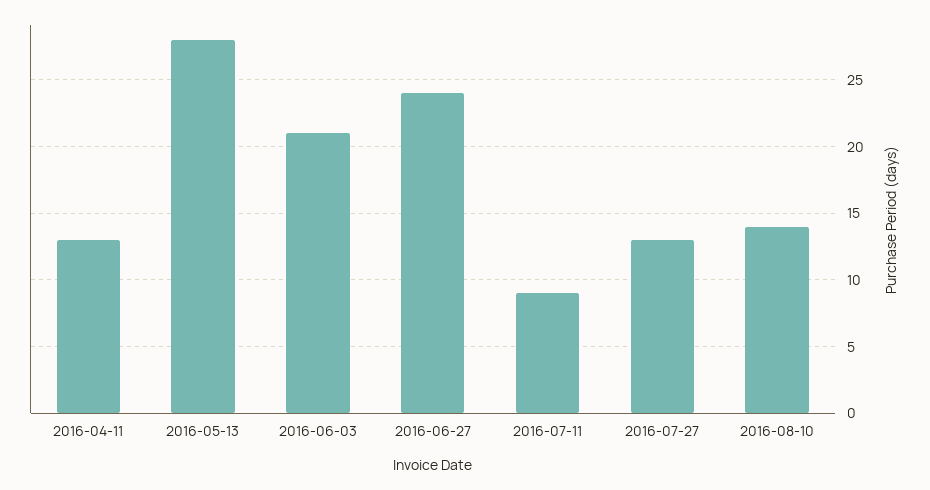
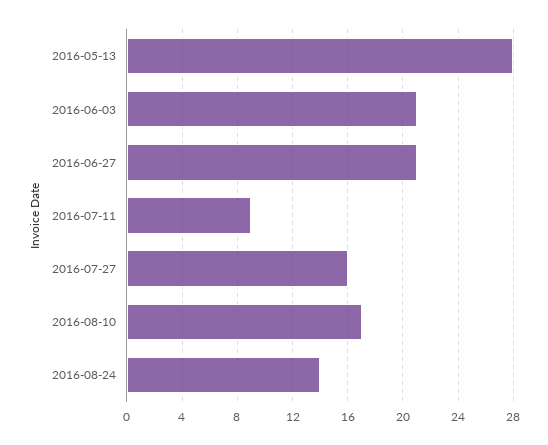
2016-04-11: 13 -> none
2016-06-27: 24 -> 21
2016-07-27: 13 -> 16
2016-08-10: 14 -> 17
2016-08-24: none -> 14

